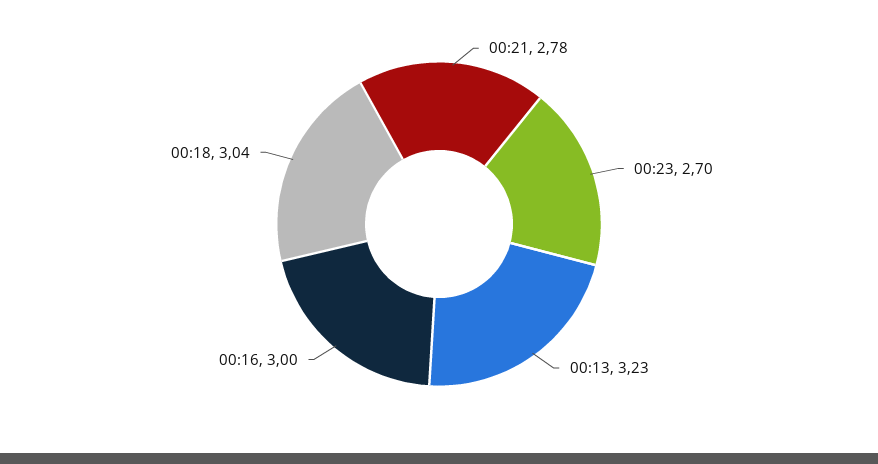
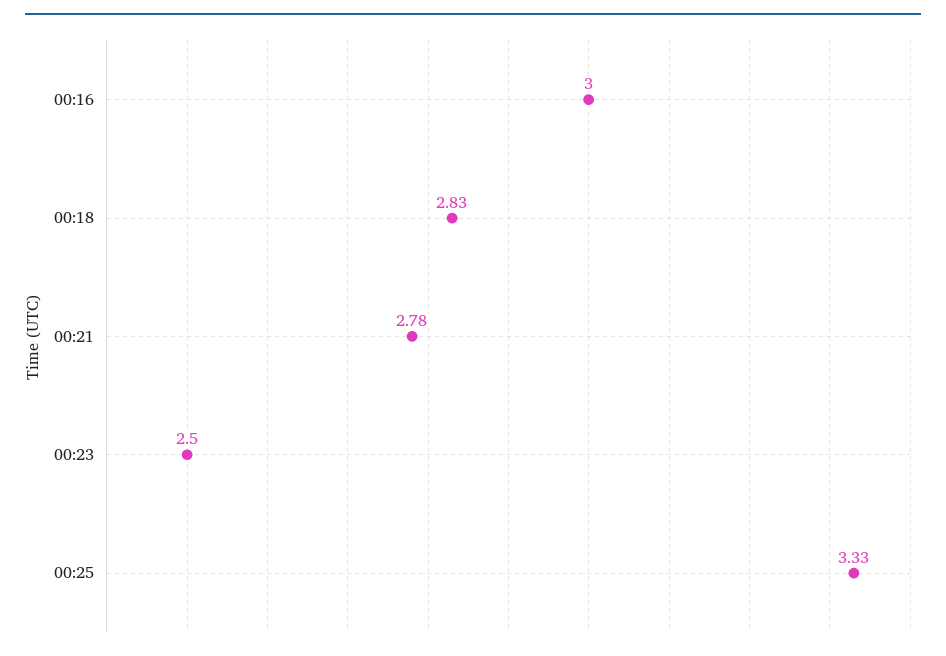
00:23: 2.7 -> 2.5
00:13: 3.23 -> none
00:18: 3.04 -> 2.83
00:25: none -> 3.33

